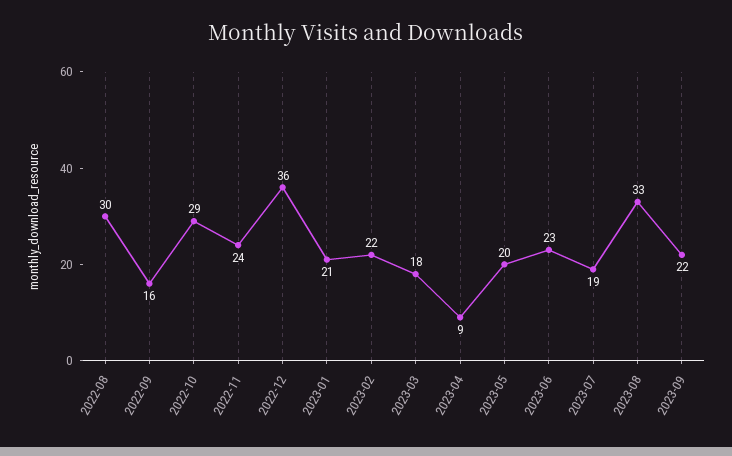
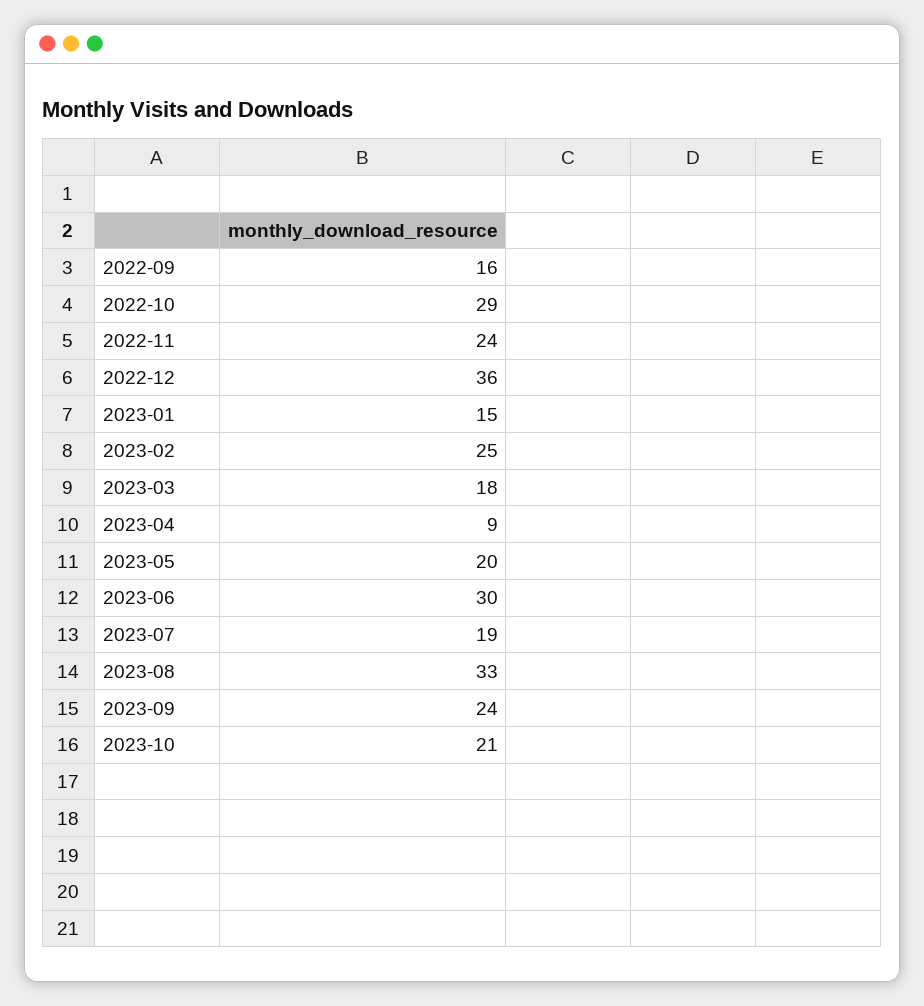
2022-08: 30 -> none
2023-01: 21 -> 15
2023-02: 22 -> 25
2023-06: 23 -> 30
2023-09: 22 -> 24
2023-10: none -> 21

